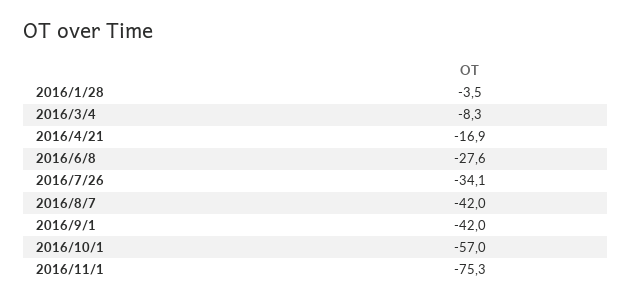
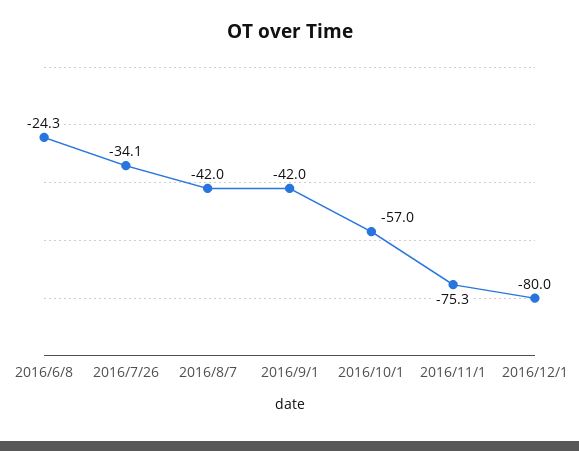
2016/1/28: -3.5 -> none
2016/3/4: -8.3 -> none
2016/4/21: -16.9 -> none
2016/6/8: -27.6 -> -24.3
2016/12/1: none -> -80

